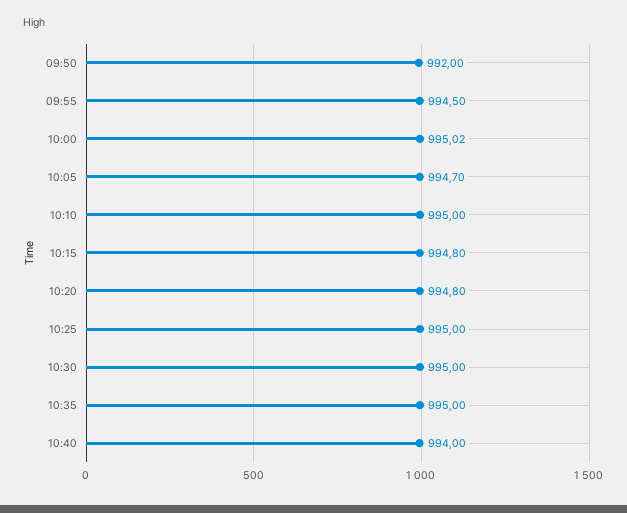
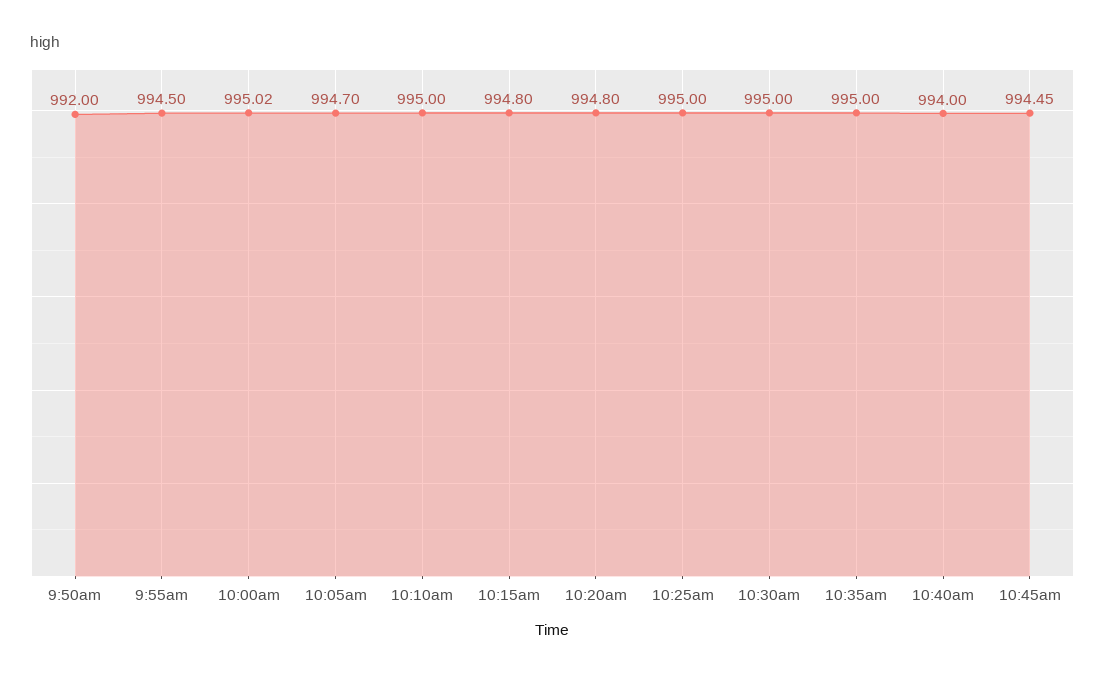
10:45am: none -> 994.45

